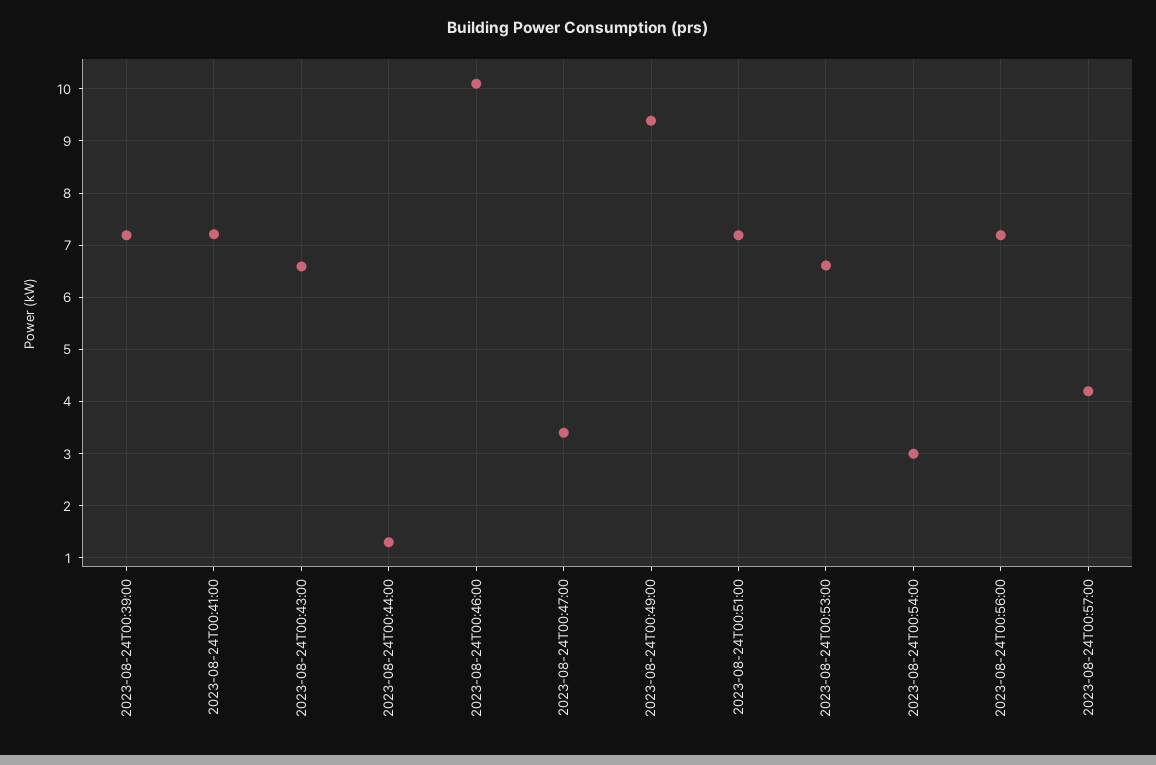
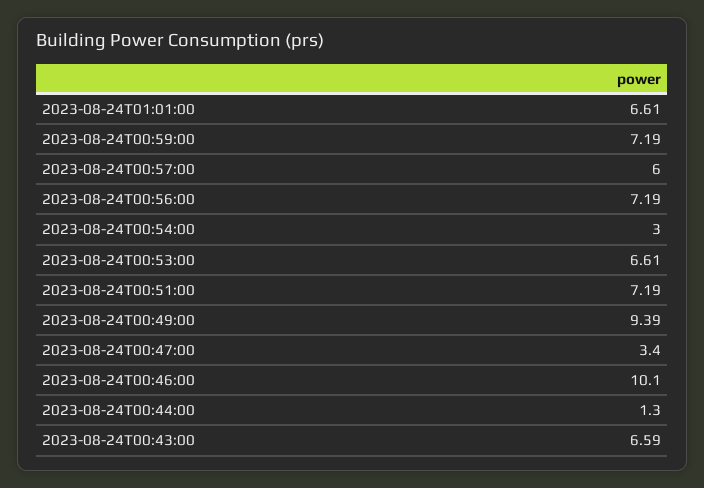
2023-08-24T00:39:00: 7.2 -> none
2023-08-24T00:41:00: 7.2 -> none
2023-08-24T00:57:00: 4.2 -> 6
2023-08-24T01:01:00: none -> 6.61
2023-08-24T00:59:00: none -> 7.19

